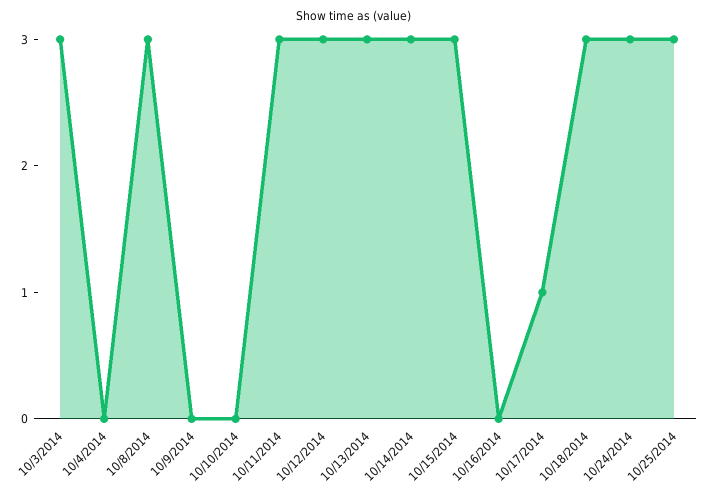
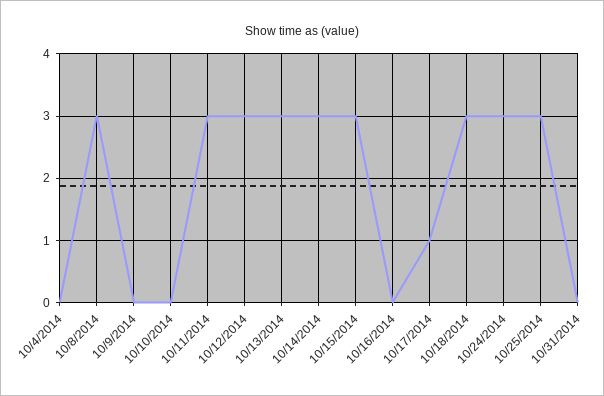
10/3/2014: 3 -> none
10/31/2014: none -> 0

